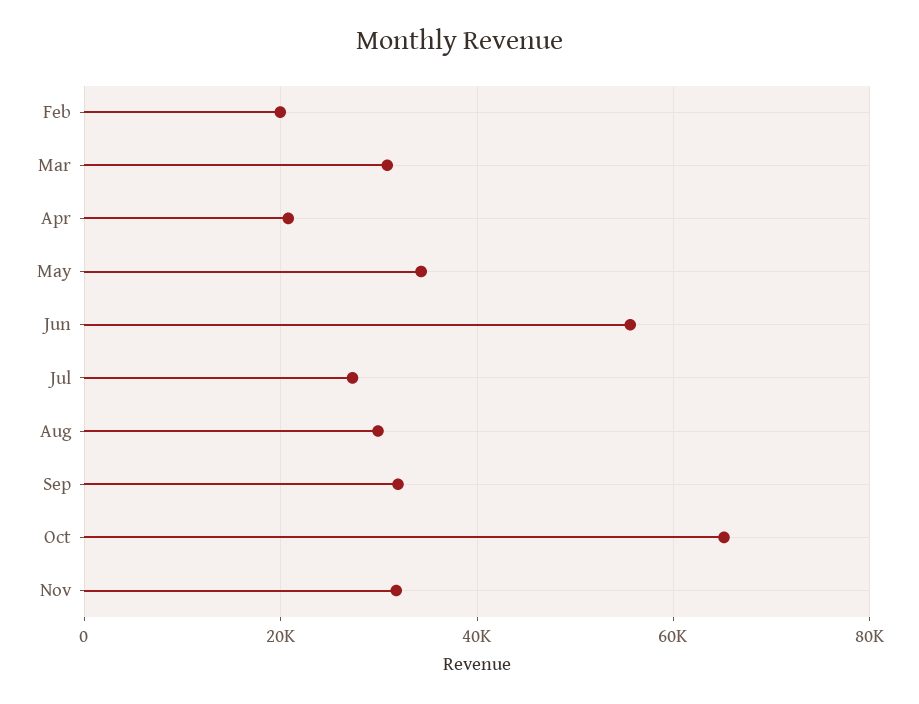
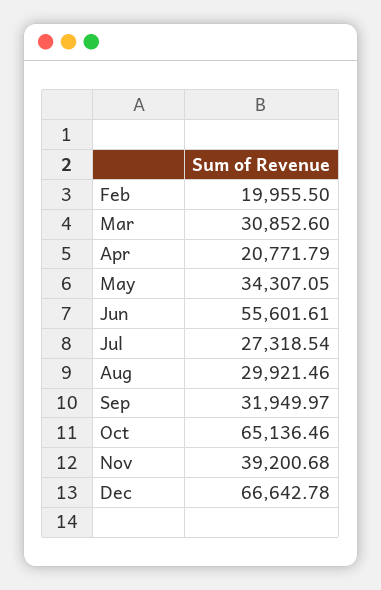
Nov: 32000 -> 39200.68
Dec: none -> 66642.78

